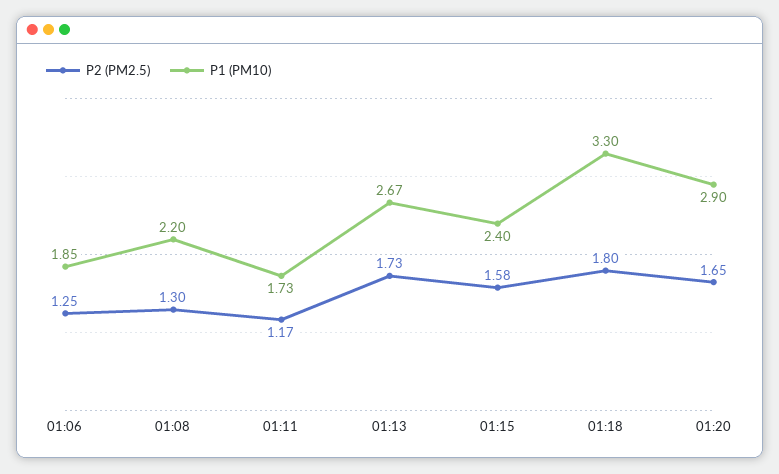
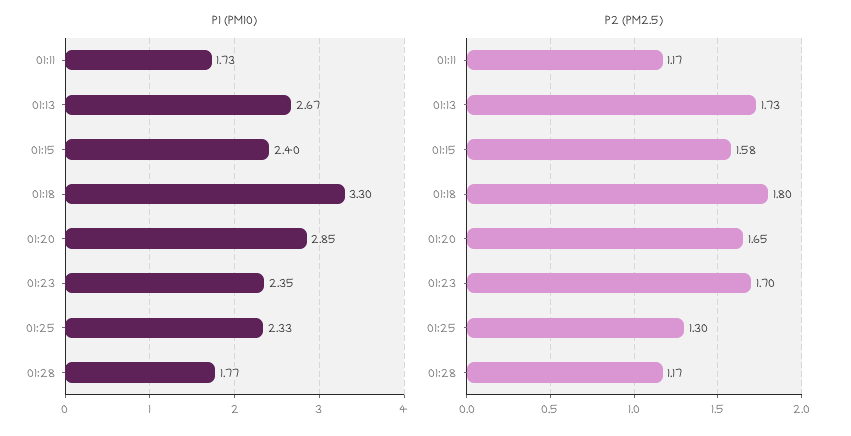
P2 (PM2.5), 01:06: 1.25 -> none
P1 (PM10), 01:06: 1.85 -> none
P2 (PM2.5), 01:08: 1.3 -> none
P1 (PM10), 01:08: 2.2 -> none
P1 (PM10), 01:20: 2.9 -> 2.85
P1 (PM10), 01:23: none -> 2.35
P1 (PM10), 01:25: none -> 2.33
P1 (PM10), 01:28: none -> 1.77
P2 (PM2.5), 01:23: none -> 1.7
P2 (PM2.5), 01:25: none -> 1.3
P2 (PM2.5), 01:28: none -> 1.17

